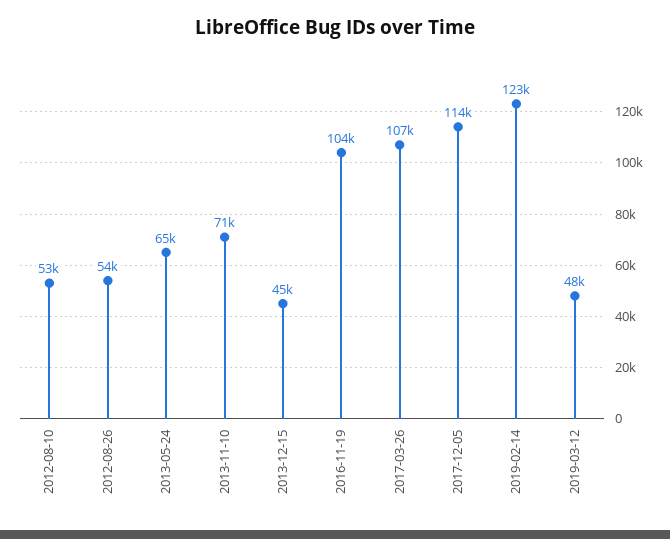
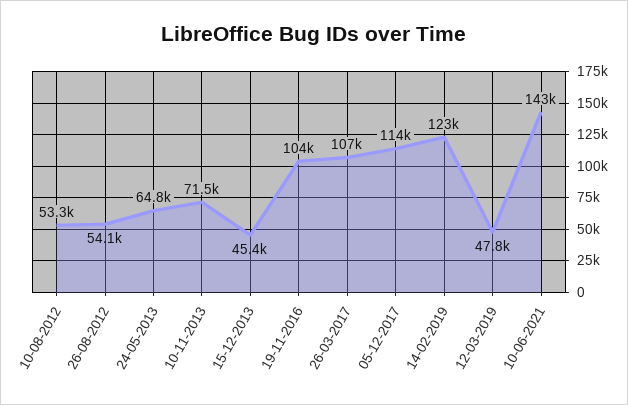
10-06-2021: none -> 143000

